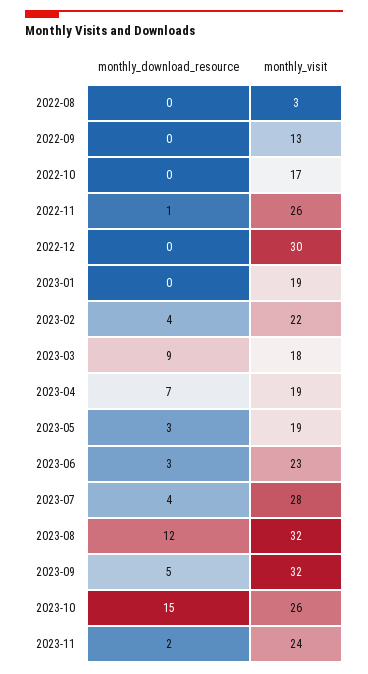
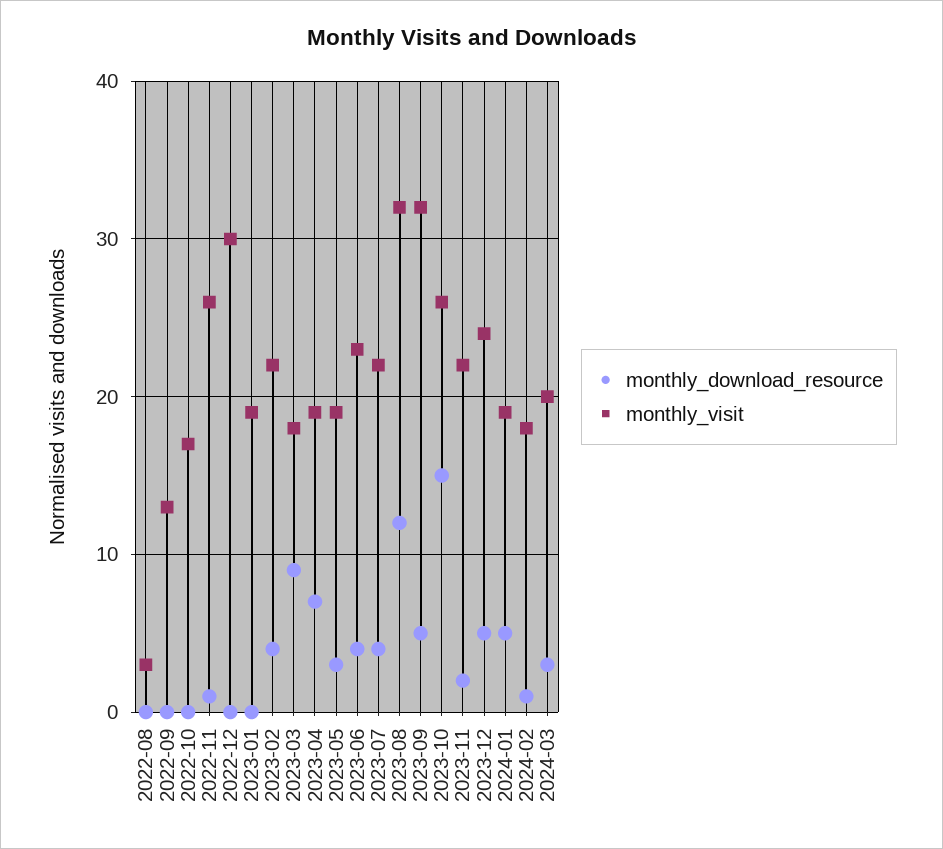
monthly_download_resource, 2023-06: 3 -> 4
monthly_visit, 2023-07: 28 -> 22
monthly_visit, 2023-11: 24 -> 22
monthly_download_resource, 2023-12: none -> 5
monthly_visit, 2023-12: none -> 24
monthly_download_resource, 2024-01: none -> 5
monthly_visit, 2024-01: none -> 19
monthly_download_resource, 2024-02: none -> 1
monthly_visit, 2024-02: none -> 18
monthly_download_resource, 2024-03: none -> 3
monthly_visit, 2024-03: none -> 20

